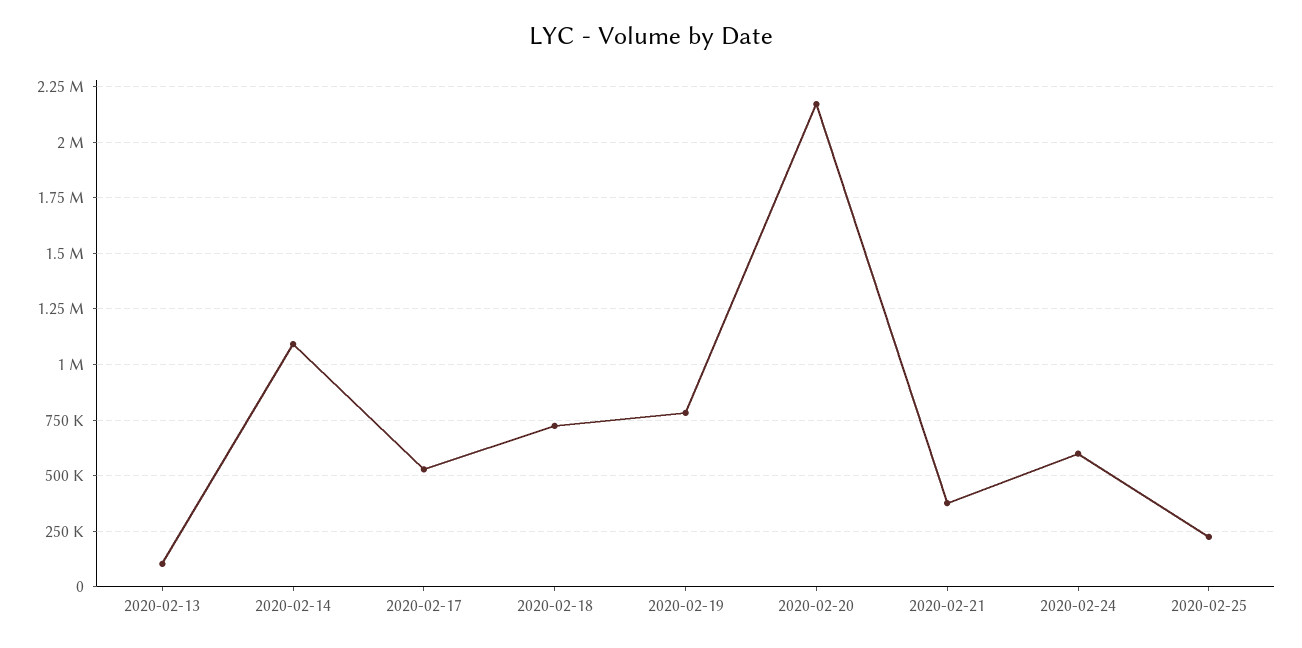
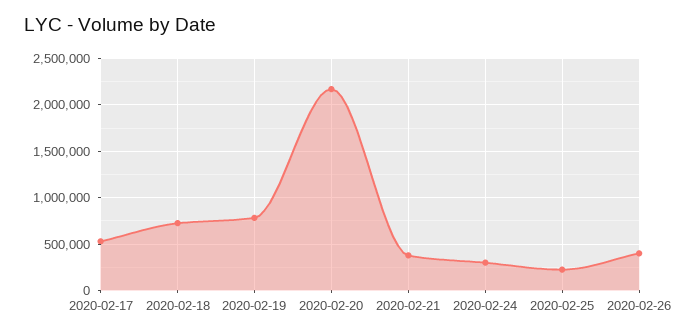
2020-02-13: 100000 -> none
2020-02-14: 1100000 -> none
2020-02-24: 600000 -> 300000
2020-02-26: none -> 400000

